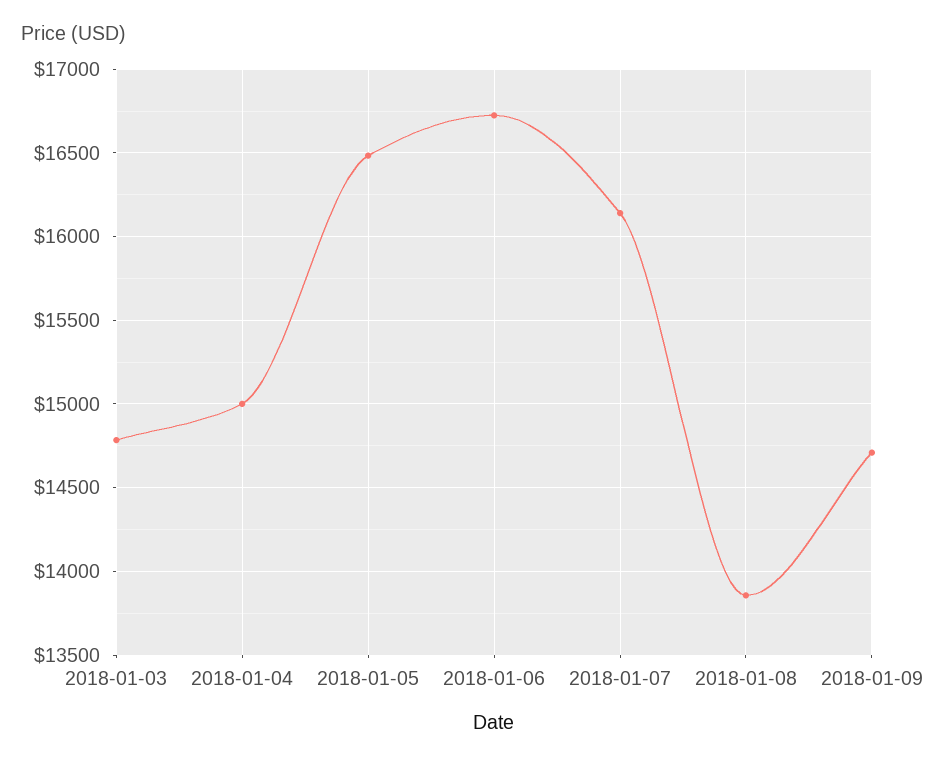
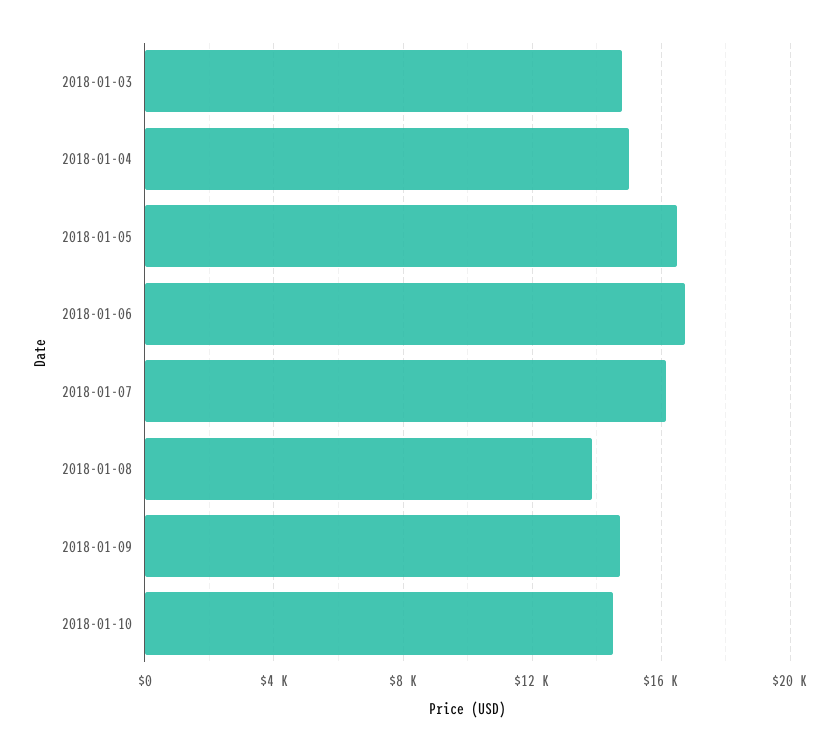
2018-01-10: none -> 14500

